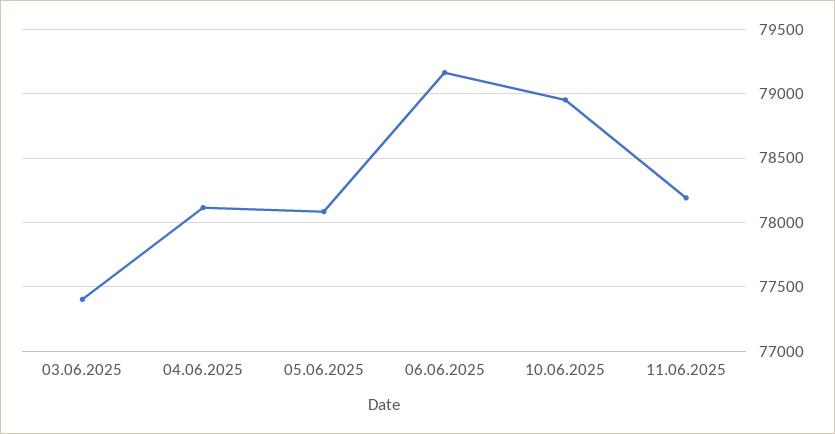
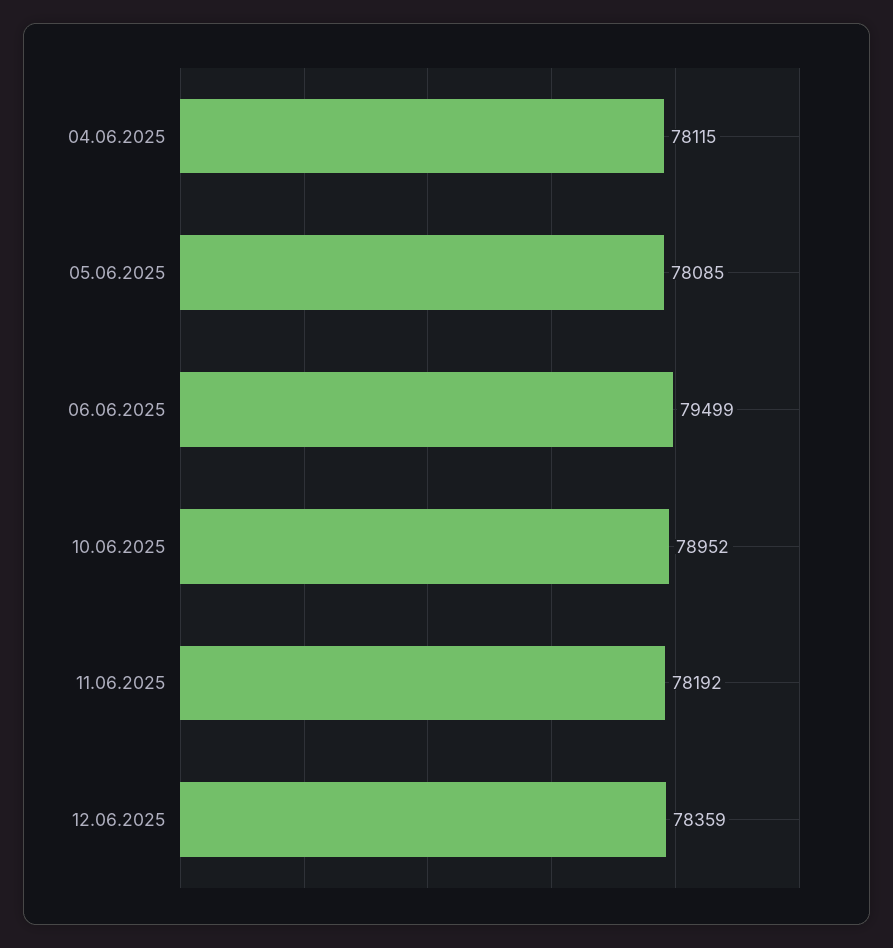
03.06.2025: 77400 -> none
06.06.2025: 79150 -> 79499
12.06.2025: none -> 78359

